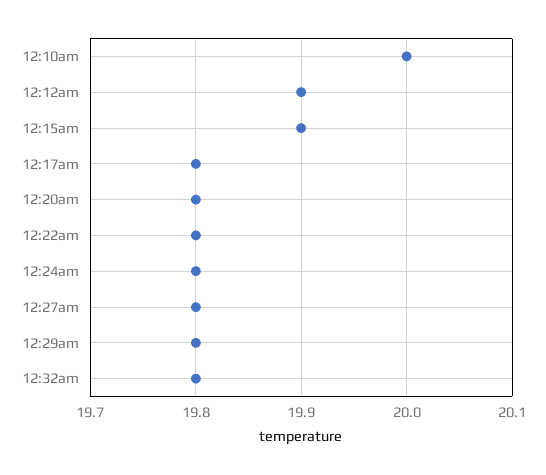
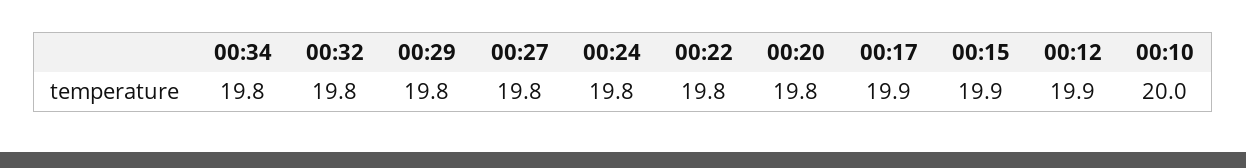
12:17am: 19.8 -> 19.9
00:34: none -> 19.8

